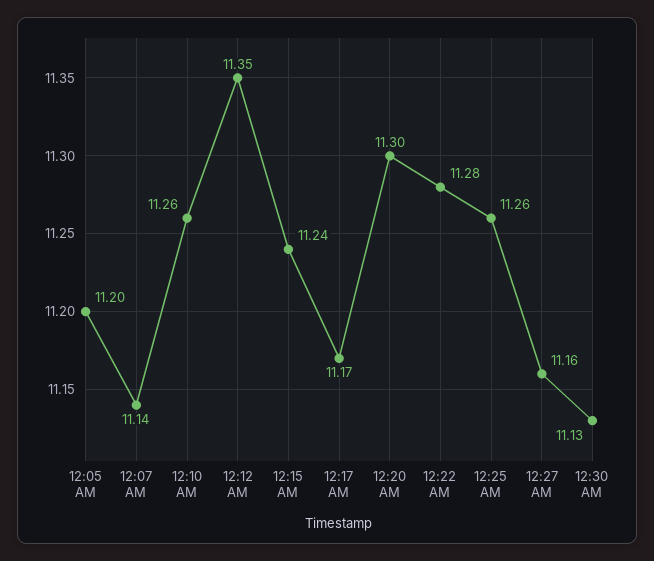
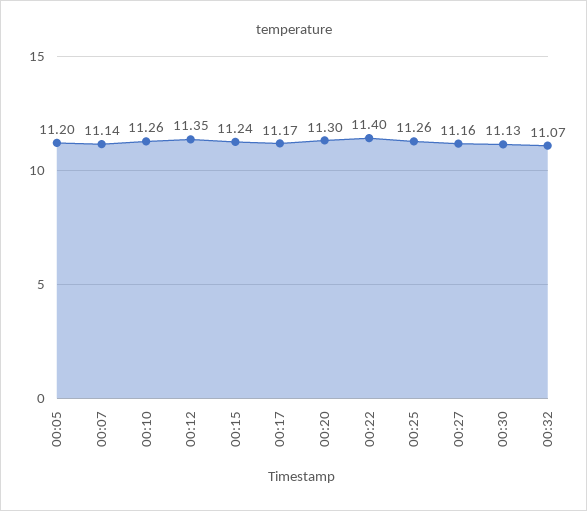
12:22 AM: 11.28 -> 11.4
00:32: none -> 11.07

